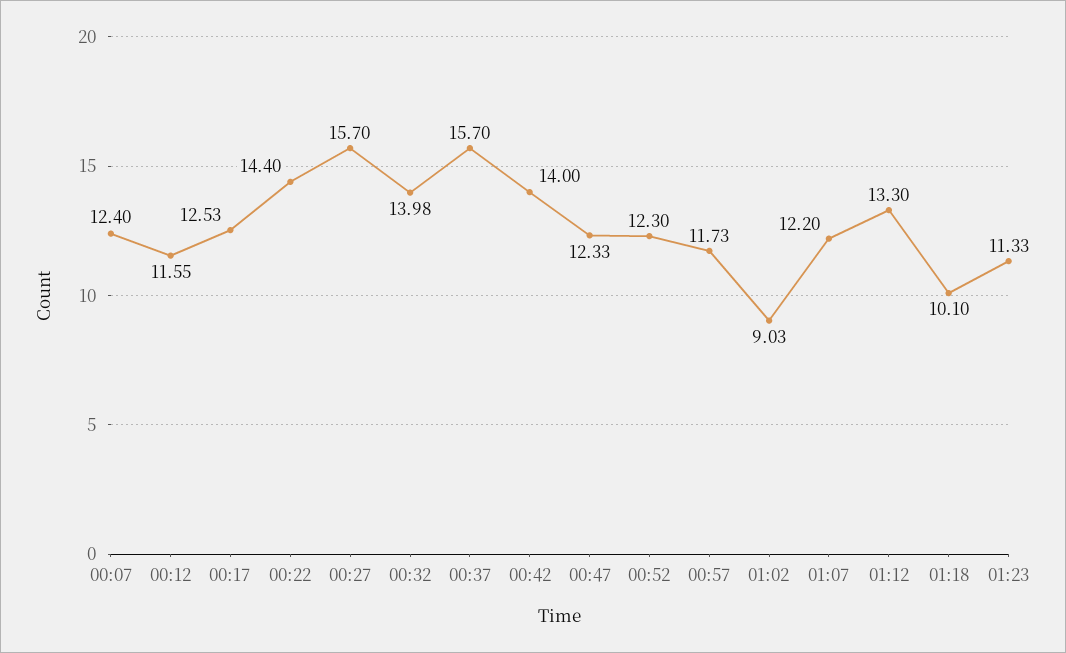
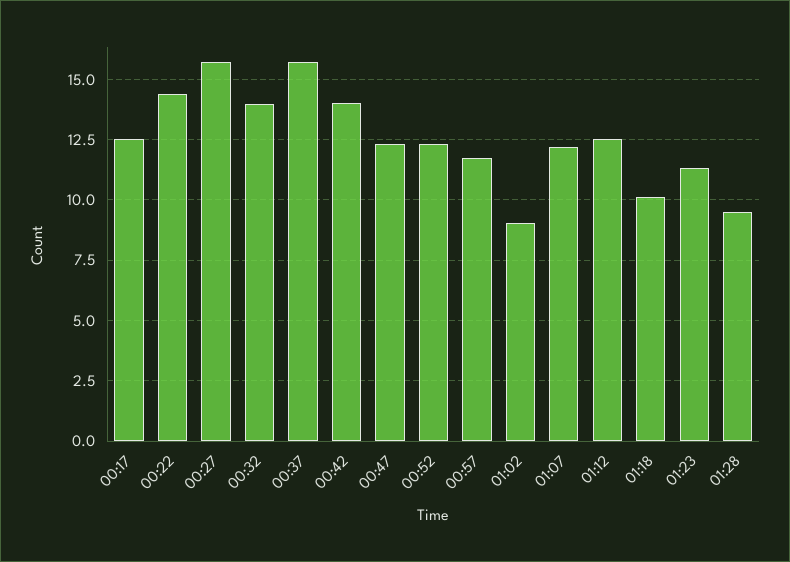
00:07: 12.4 -> none
00:12: 11.55 -> none
01:12: 13.3 -> 12.5
01:28: none -> 9.5

